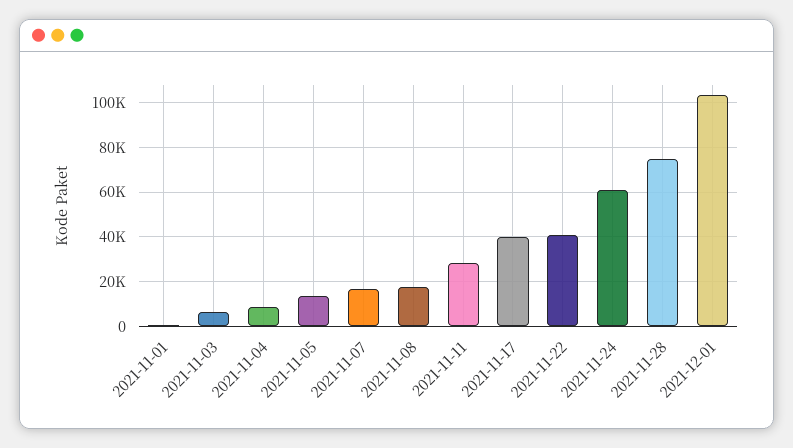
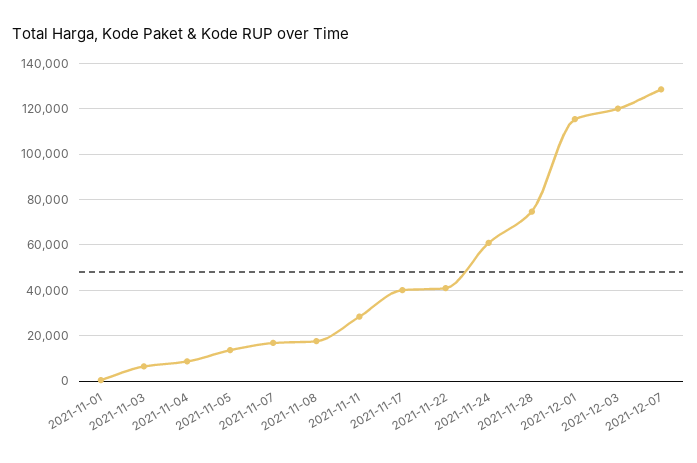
2021-12-01: 105000 -> 115000
2021-12-03: none -> 120000
2021-12-07: none -> 130000

